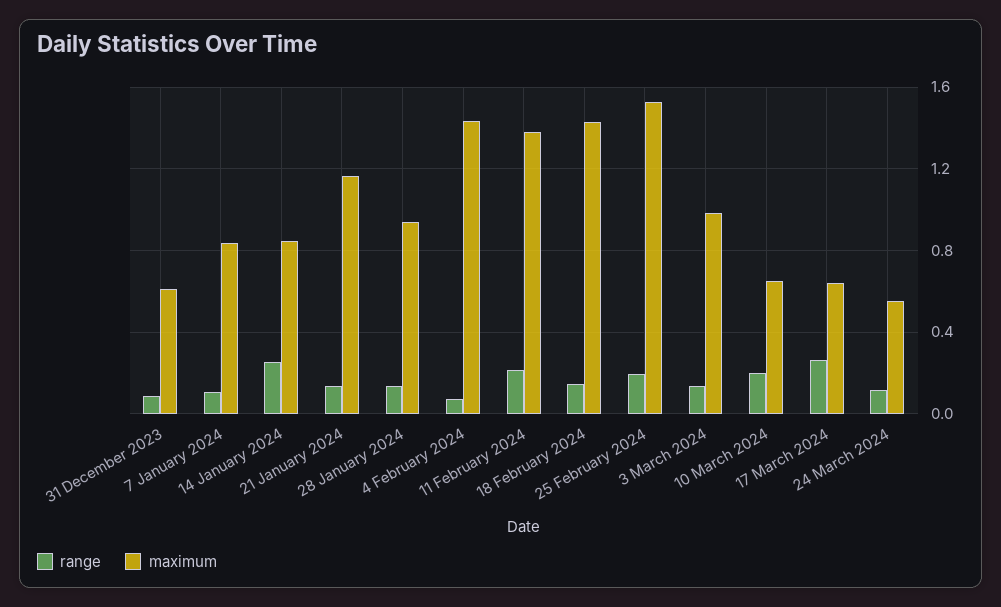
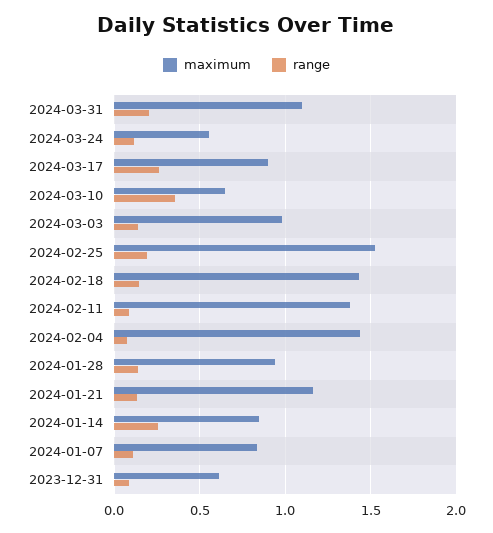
range, 11 February 2024: 0.2 -> 0.1
range, 10 March 2024: 0.2 -> 0.35
maximum, 17 March 2024: 0.65 -> 0.9
maximum, 2024-03-31: none -> 1.1
range, 2024-03-31: none -> 0.2

